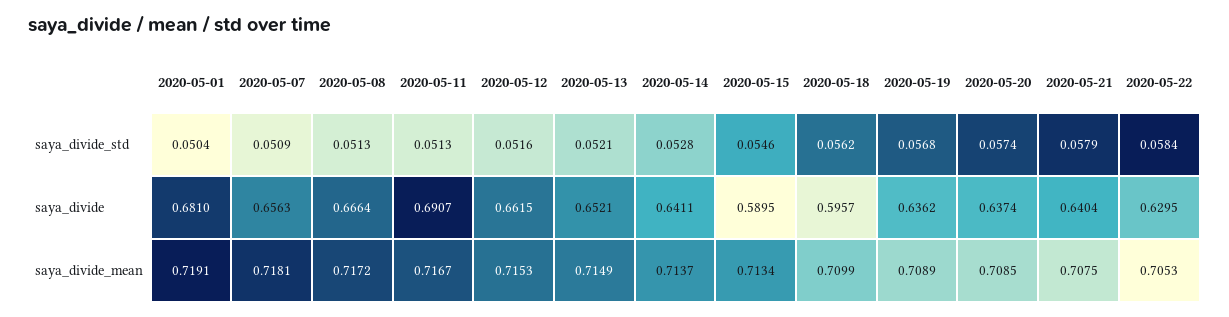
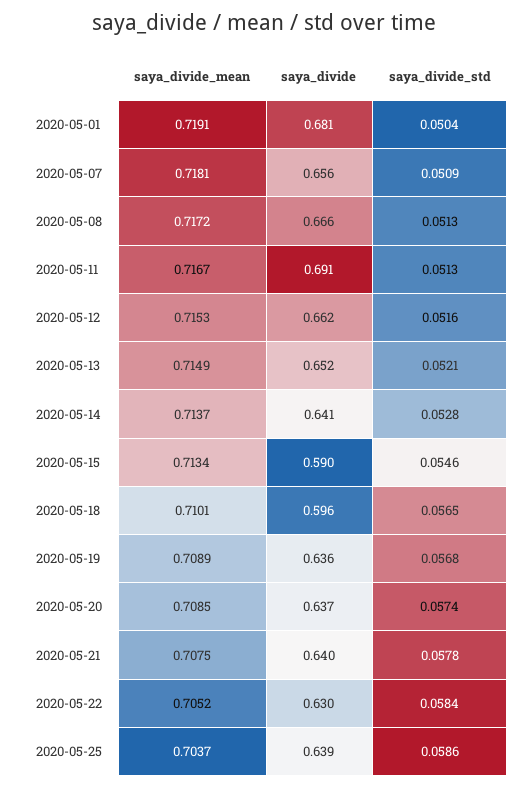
2020-05-18, saya_divide_std: 0.0562 -> 0.0565
2020-05-21, saya_divide_std: 0.0579 -> 0.0578
2020-05-18, saya_divide_mean: 0.7099 -> 0.7101
2020-05-22, saya_divide_mean: 0.7053 -> 0.7052
2020-05-25, saya_divide_mean: none -> 0.7037
2020-05-25, saya_divide: none -> 0.639
2020-05-25, saya_divide_std: none -> 0.0586

